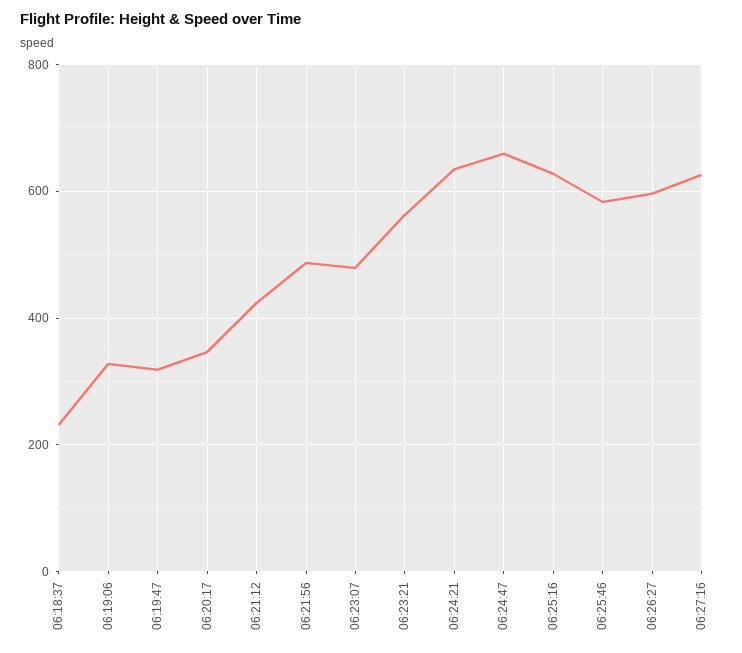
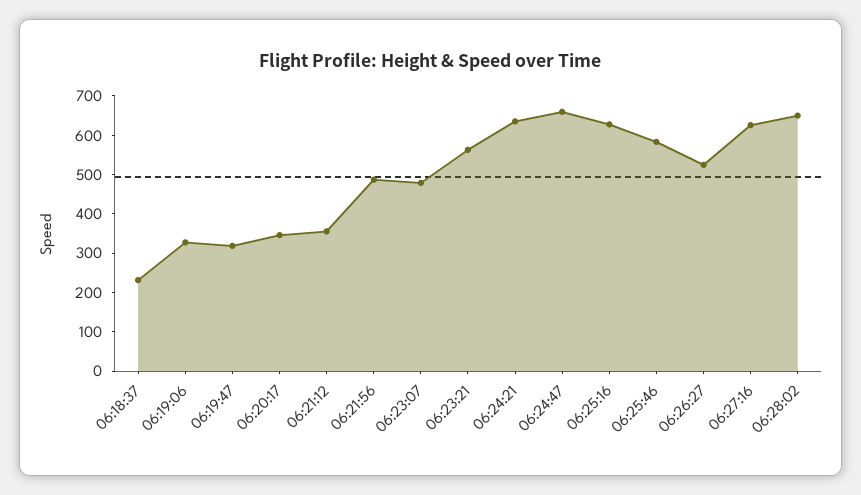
06:21:12: 420 -> 350
06:26:27: 600 -> 525
06:28:02: none -> 650

